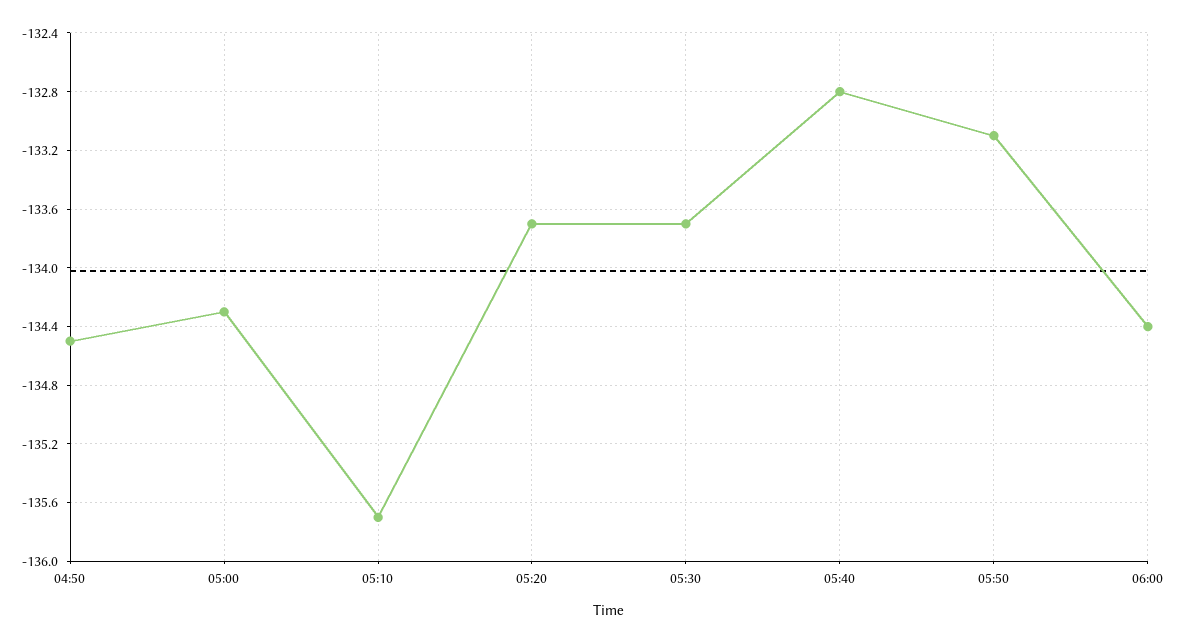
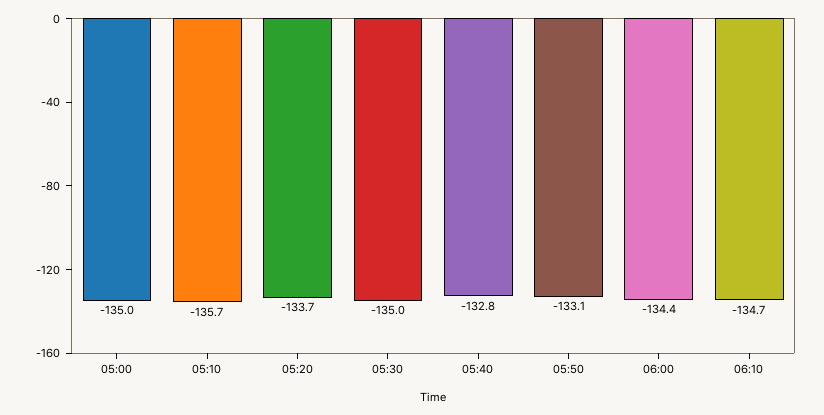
04:50: -134.5 -> none
05:00: -134.3 -> -135
05:30: -133.7 -> -135
06:10: none -> -134.7

